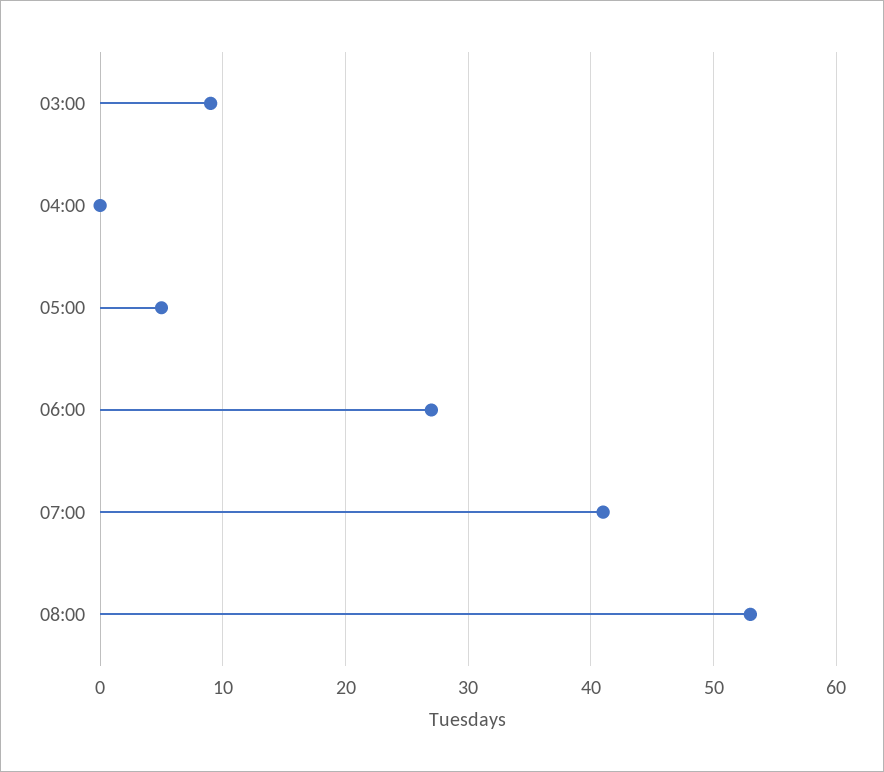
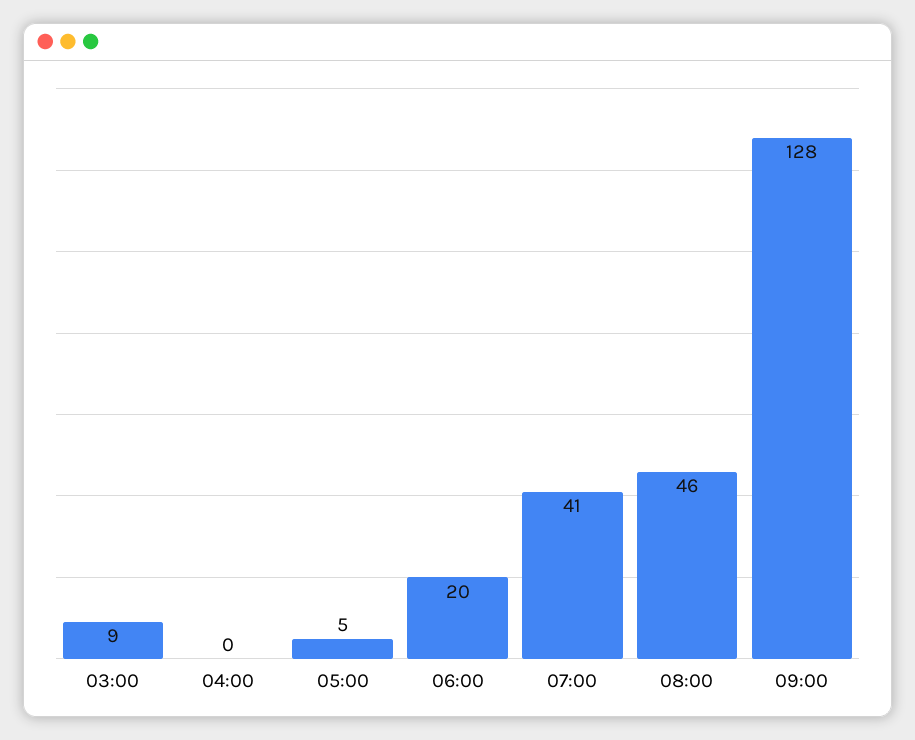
06:00: 27 -> 20
08:00: 53 -> 46
09:00: none -> 128

